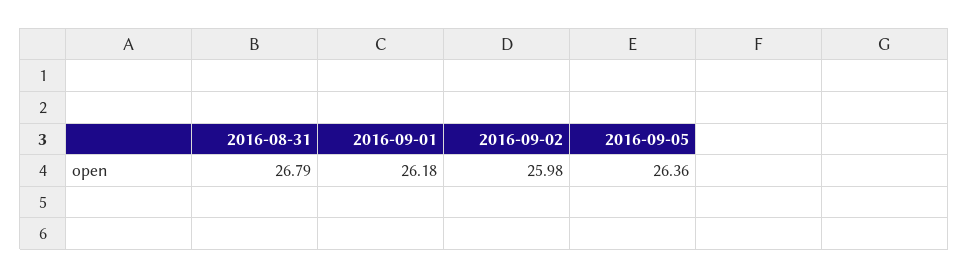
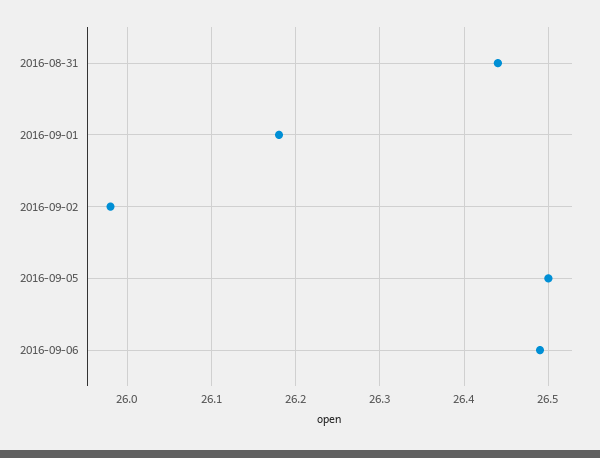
2016-08-31: 26.79 -> 26.44
2016-09-05: 26.36 -> 26.5
2016-09-06: none -> 26.49

